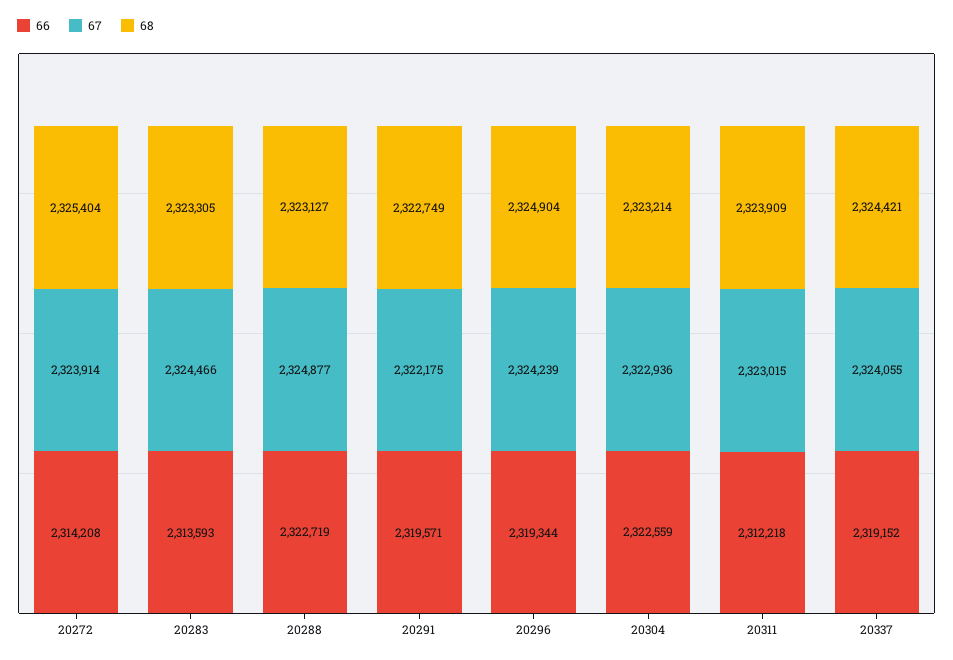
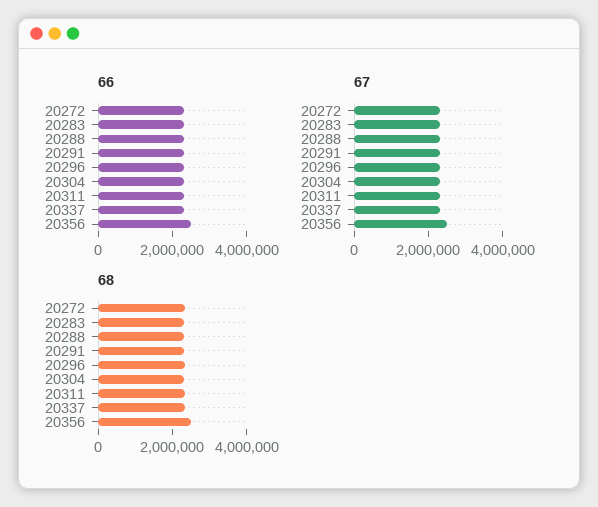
66, 20356: none -> 2500000
67, 20356: none -> 2500000
68, 20356: none -> 2500000

